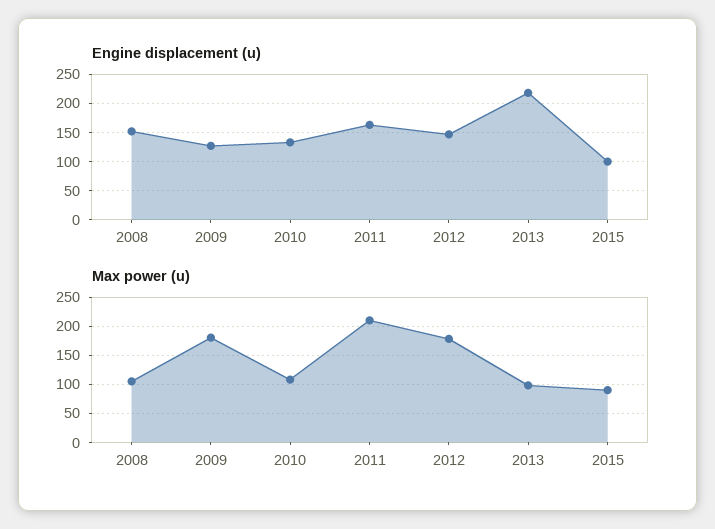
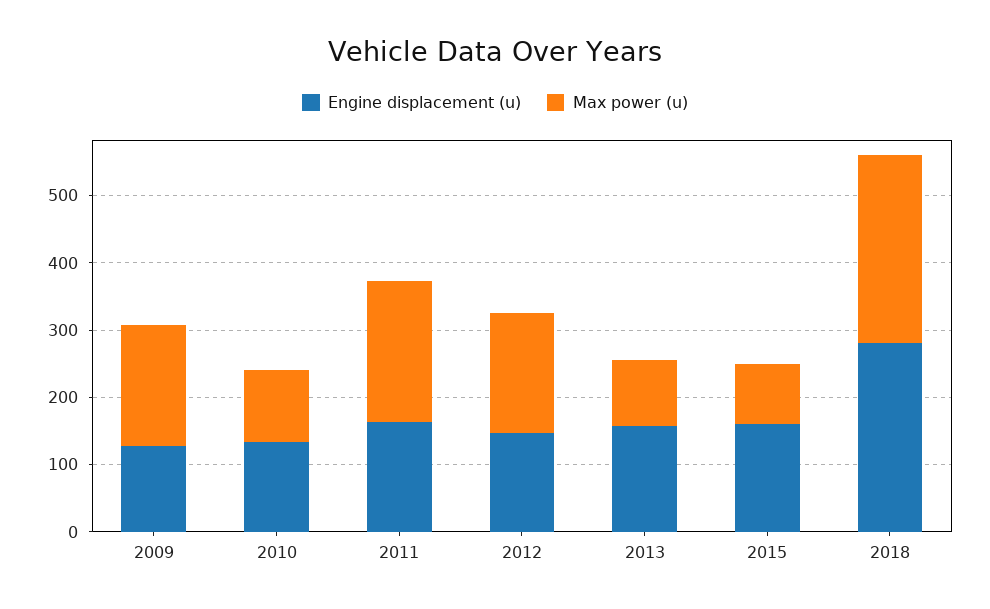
Engine displacement (u), 2008: 150 -> none
Engine displacement (u), 2013: 225 -> 160
Engine displacement (u), 2015: 100 -> 160
Max power (u), 2008: 100 -> none
Engine displacement (u), 2018: none -> 280
Max power (u), 2018: none -> 280

